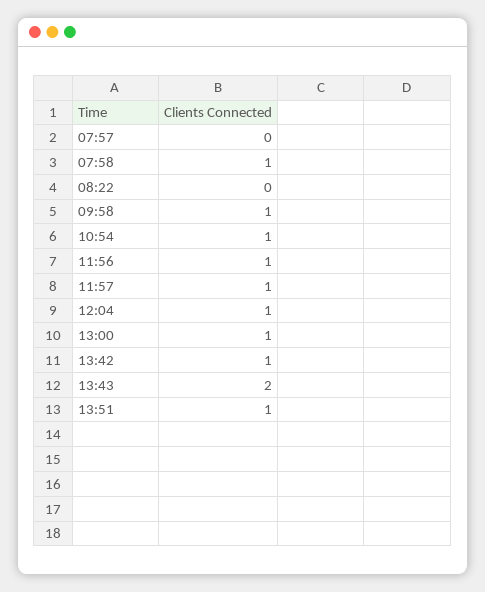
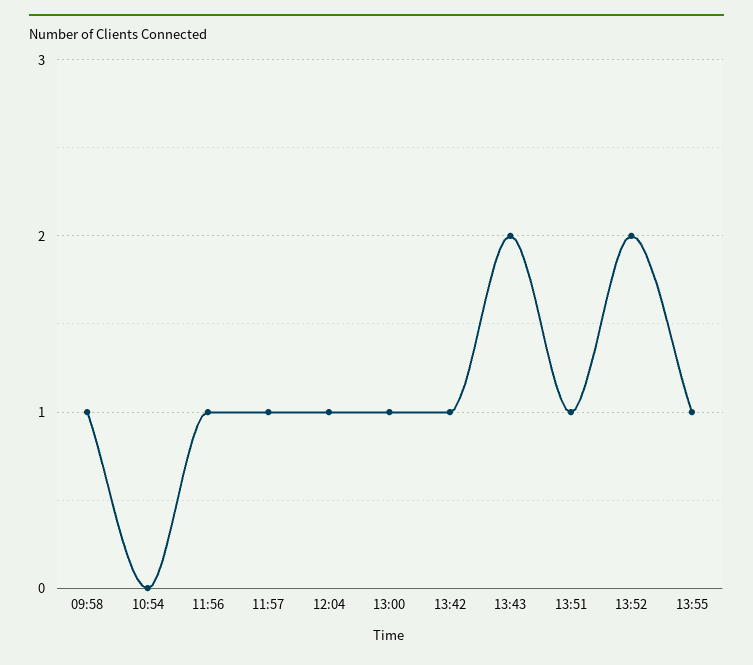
07:57: 0 -> none
07:58: 1 -> none
08:22: 0 -> none
10:54: 1 -> 0
13:52: none -> 2
13:55: none -> 1

